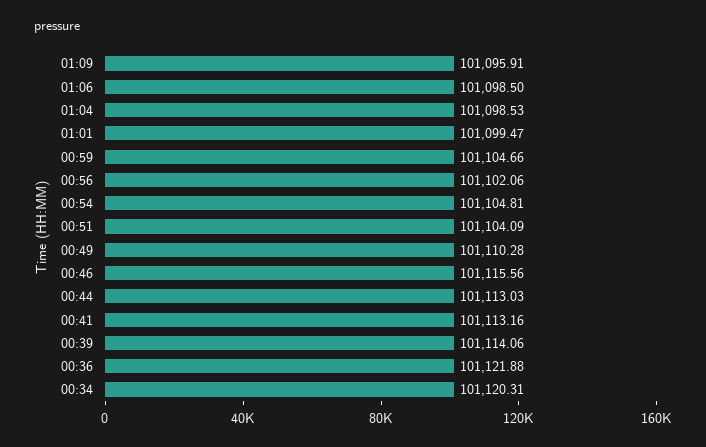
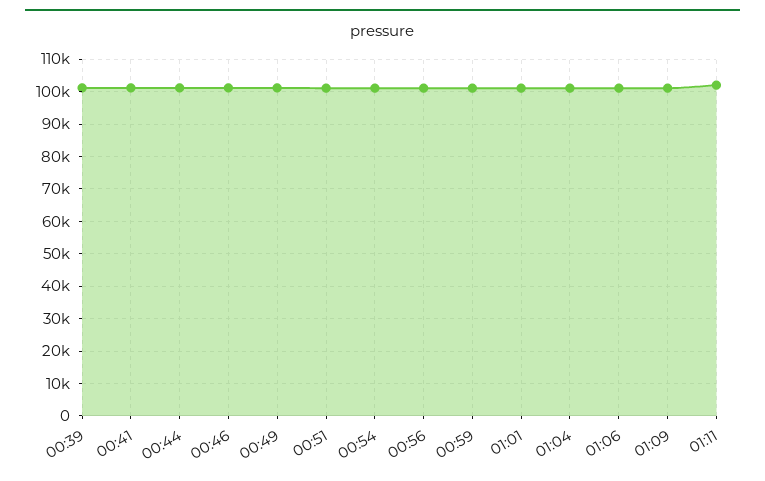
00:36: 101121.88 -> none
00:34: 101120.31 -> none
01:11: none -> 102000

